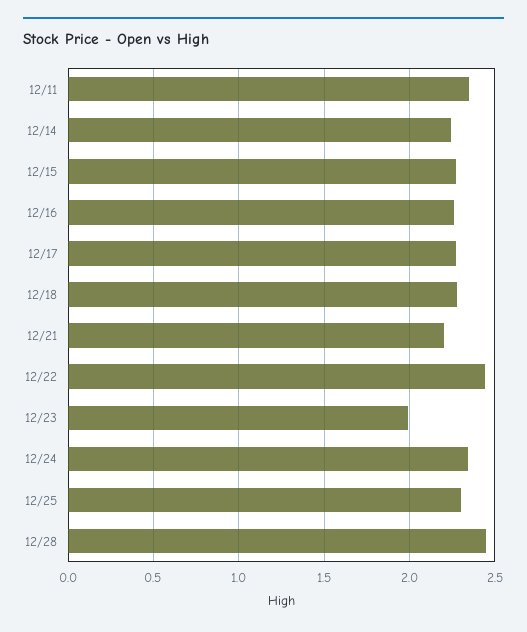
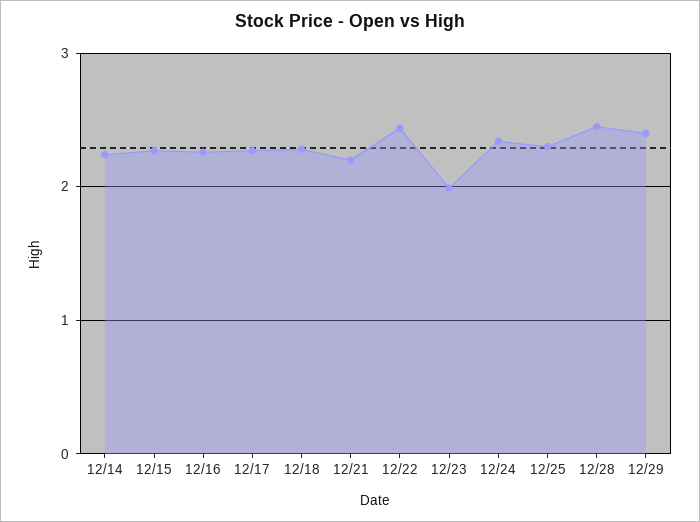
12/11: 2.35 -> none
12/29: none -> 2.4

